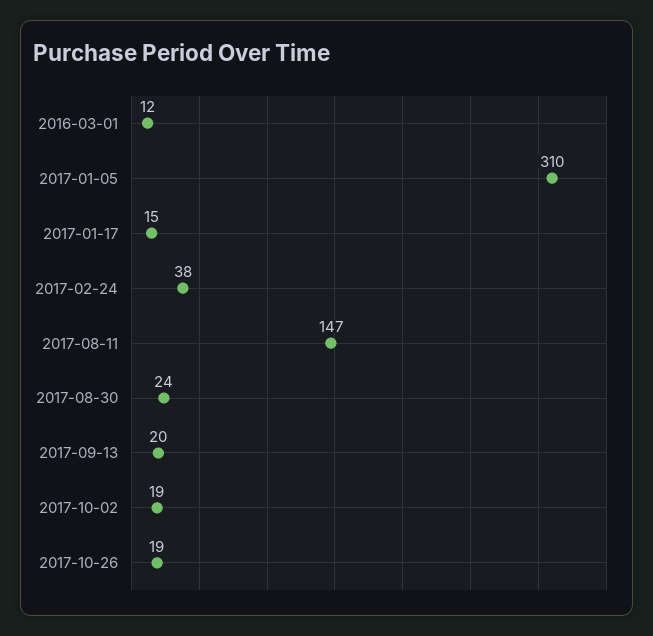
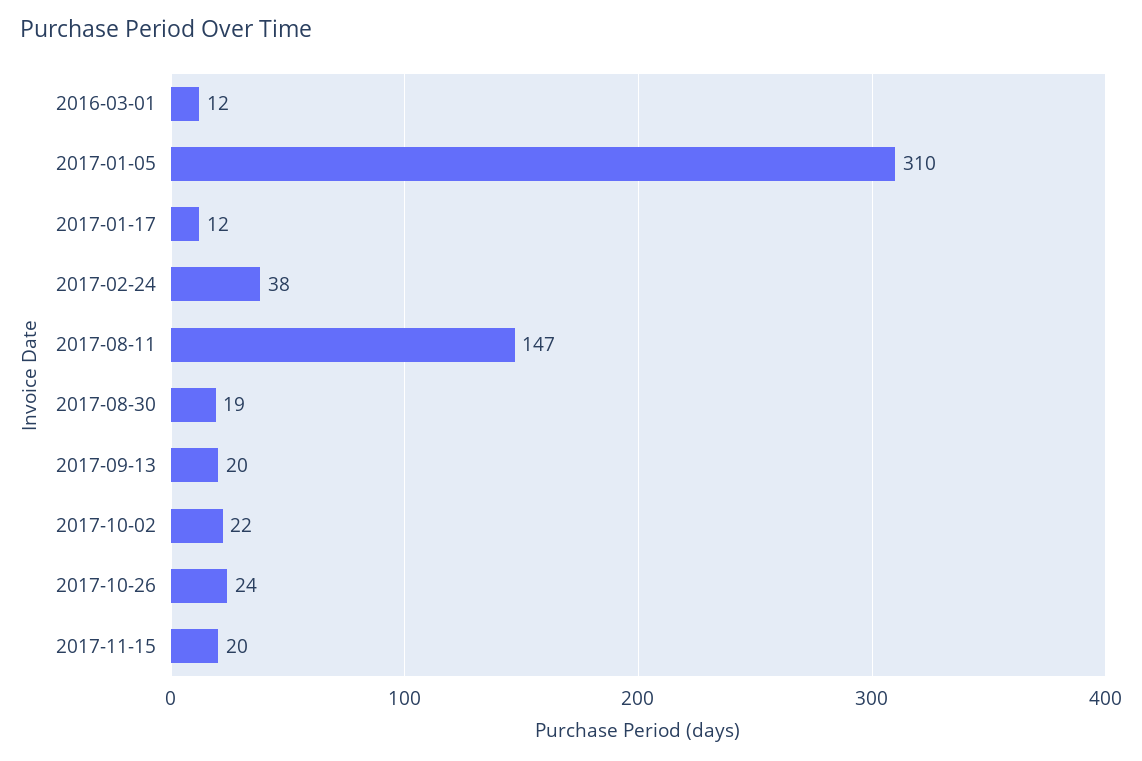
2017-01-17: 15 -> 12
2017-08-30: 24 -> 19
2017-10-02: 19 -> 22
2017-10-26: 19 -> 24
2017-11-15: none -> 20

